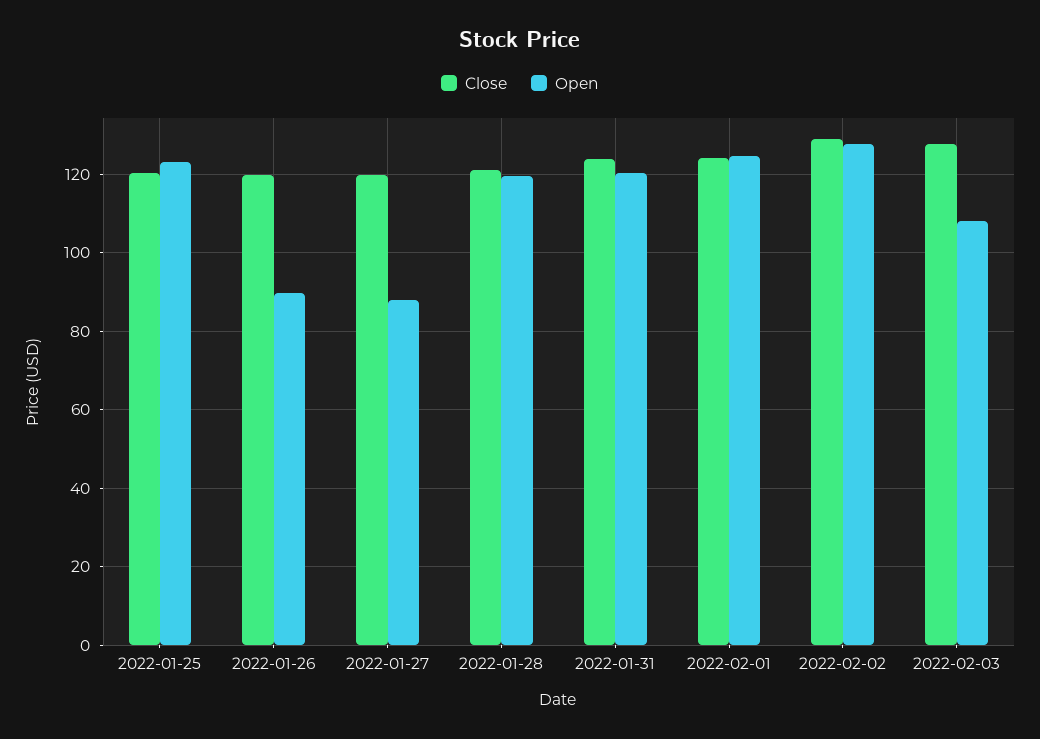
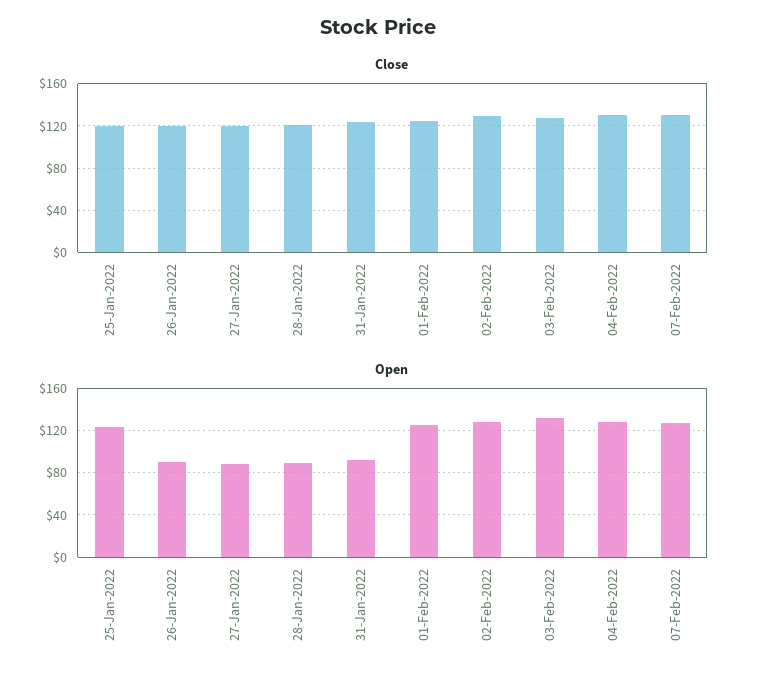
Open, 2022-01-28: 120 -> 90
Open, 2022-01-31: 120 -> 90
Open, 2022-02-03: 108 -> 130
Close, 04-Feb-2022: none -> 130
Close, 07-Feb-2022: none -> 130
Open, 04-Feb-2022: none -> 130
Open, 07-Feb-2022: none -> 130

